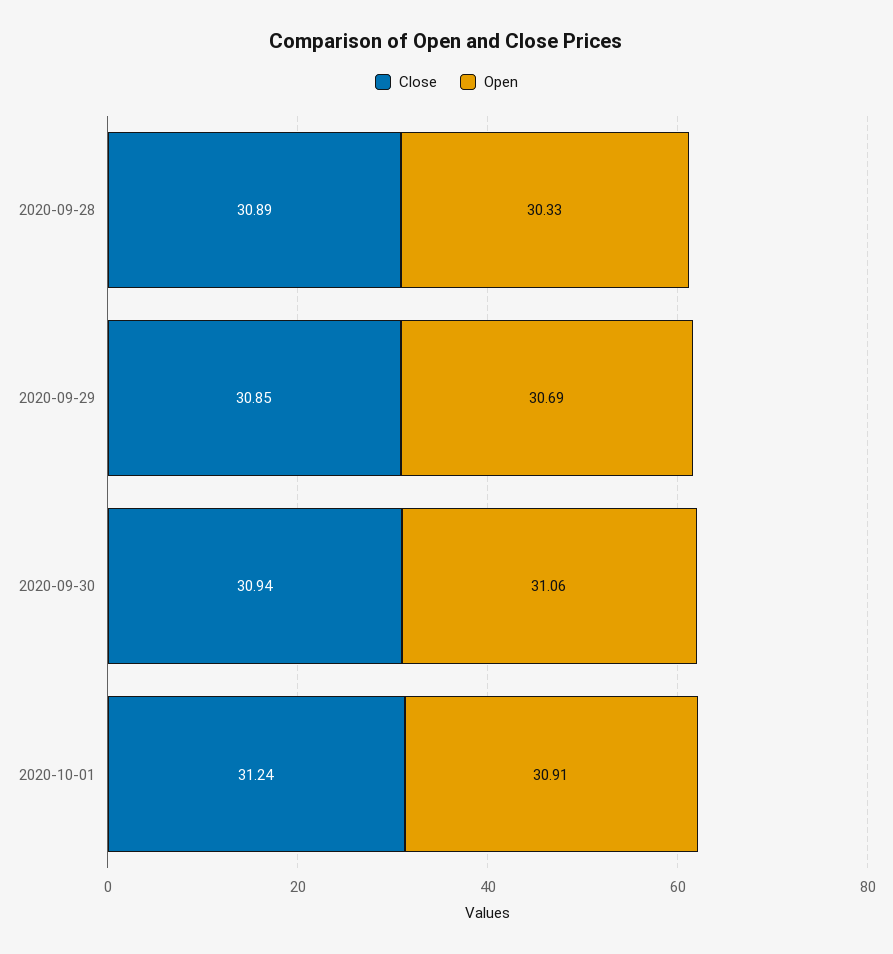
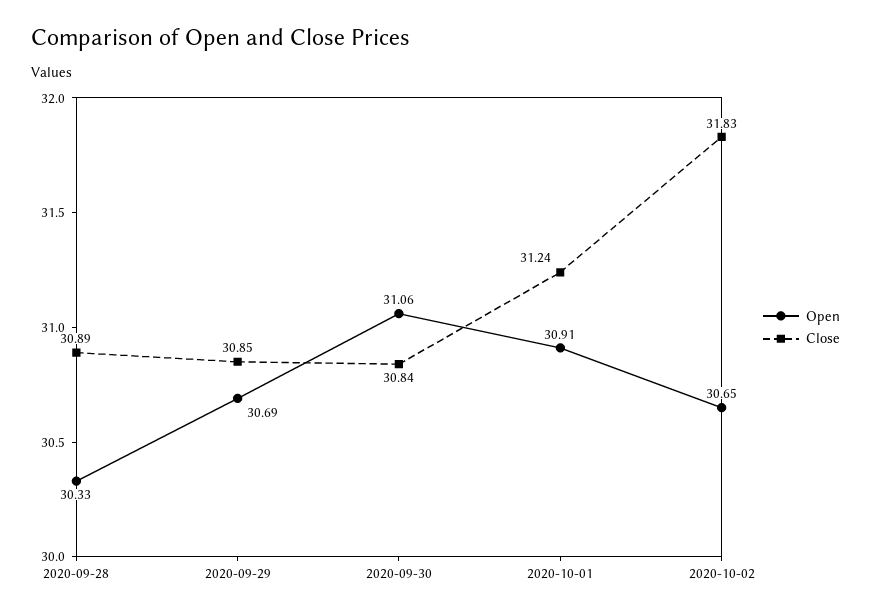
Close, 2020-09-30: 30.94 -> 30.84
Open, 2020-10-02: none -> 30.65
Close, 2020-10-02: none -> 31.83

